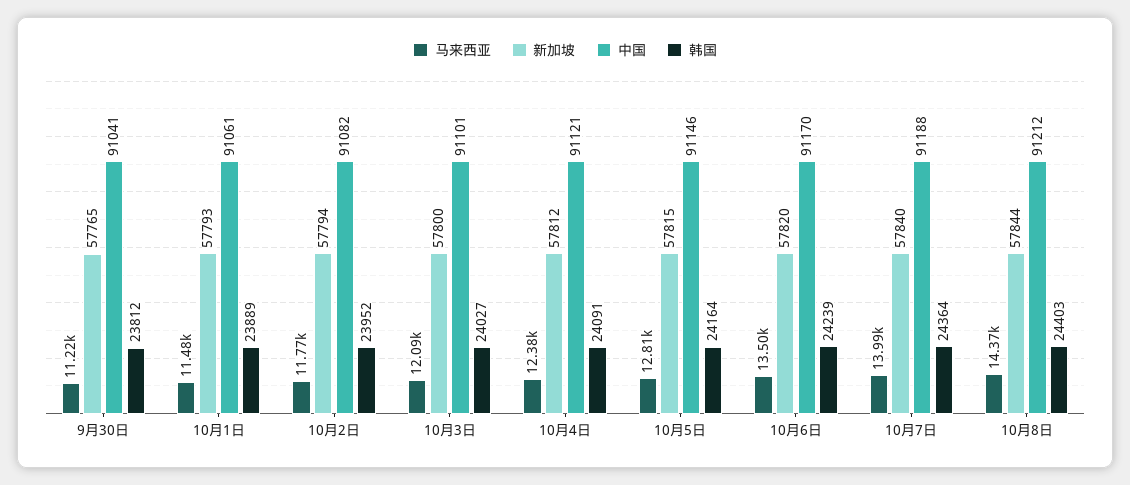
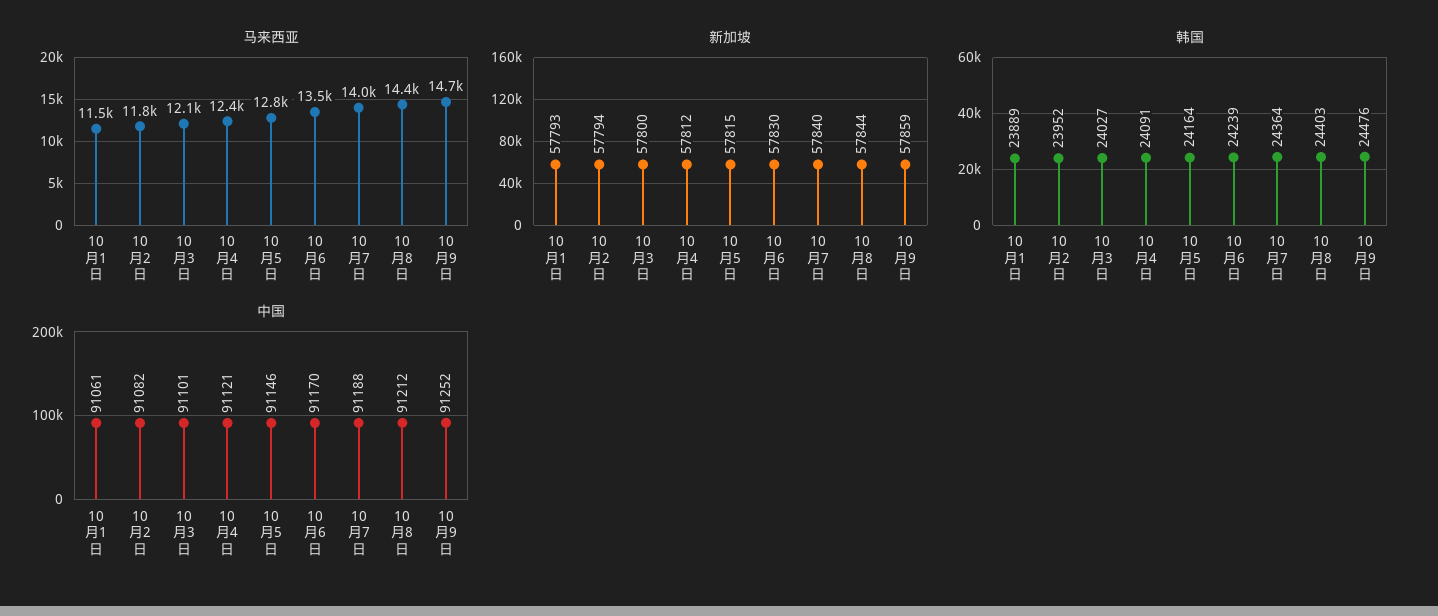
马来西亚, 9月30日: 11220 -> none
新加坡, 9月30日: 57765 -> none
中国, 9月30日: 91041 -> none
韩国, 9月30日: 23812 -> none
新加坡, 10月6日: 57820 -> 57830
马来西亚, 10月9日: none -> 14700
新加坡, 10月9日: none -> 57859
韩国, 10月9日: none -> 24476
中国, 10月9日: none -> 91252

